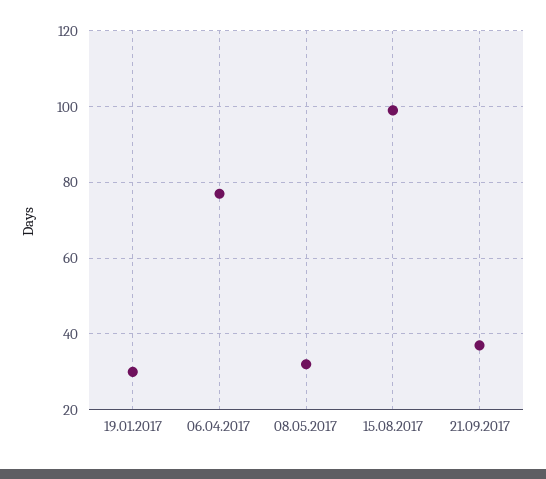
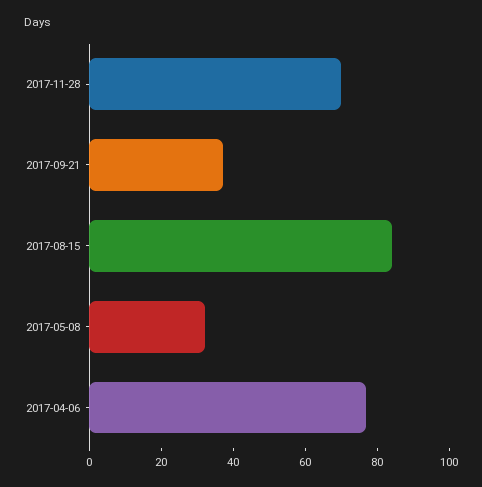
19.01.2017: 30 -> none
15.08.2017: 100 -> 85
2017-11-28: none -> 70

